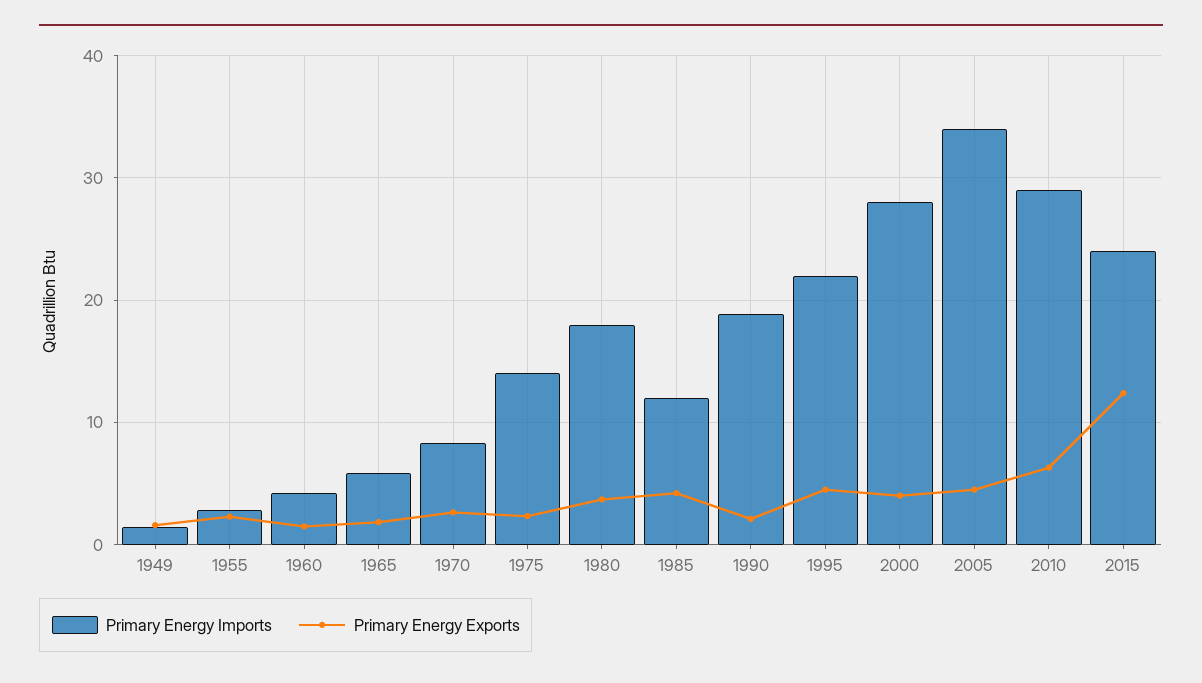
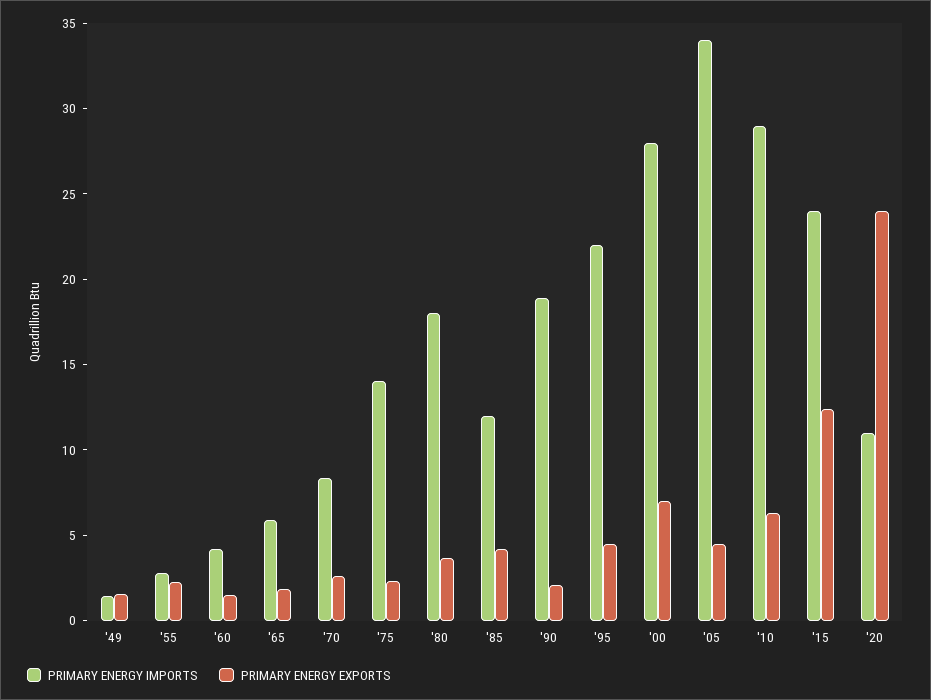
Primary Energy Exports, 2000: 4 -> 7
Primary Energy Imports, '20: none -> 11
Primary Energy Exports, '20: none -> 24

